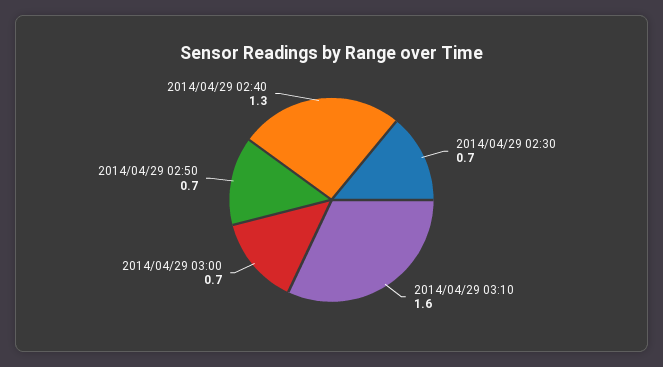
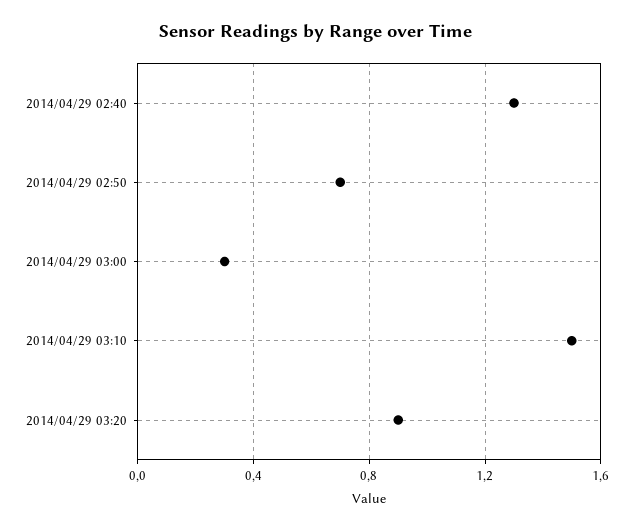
2014/04/29 02:30: 0.7 -> none
2014/04/29 03:10: 1.6 -> 1.5
2014/04/29 03:00: 0.7 -> 0.3
2014/04/29 03:20: none -> 0.9

